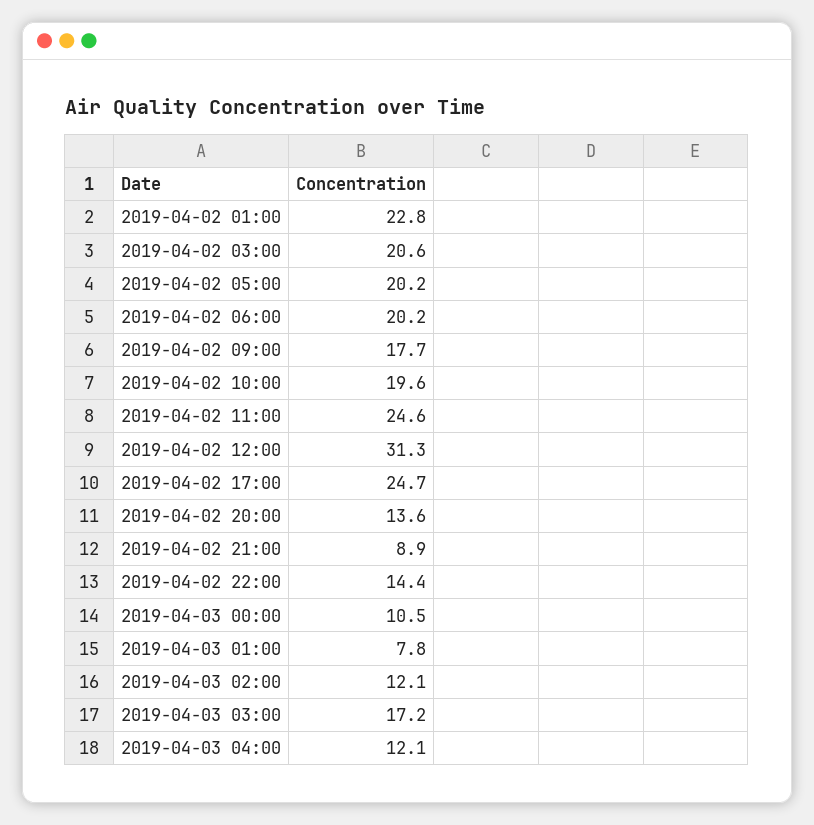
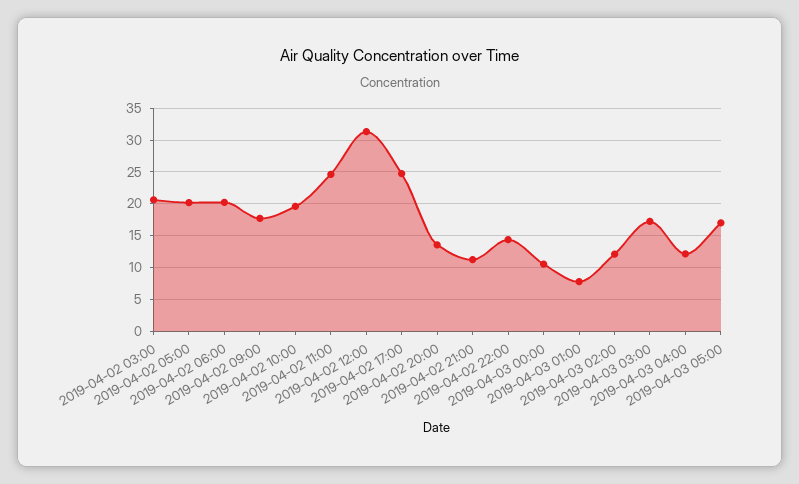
2019-04-02 01:00: 22.8 -> none
2019-04-02 21:00: 8.9 -> 11
2019-04-03 05:00: none -> 17

